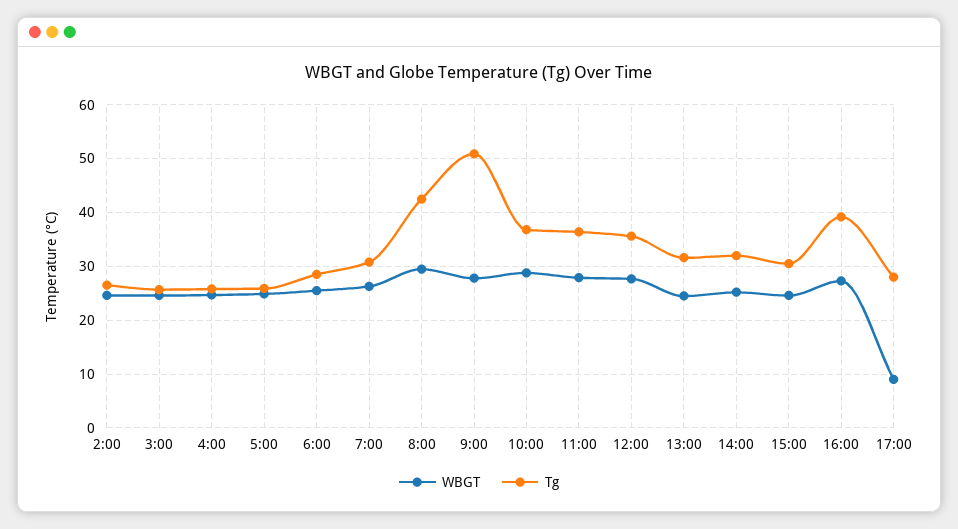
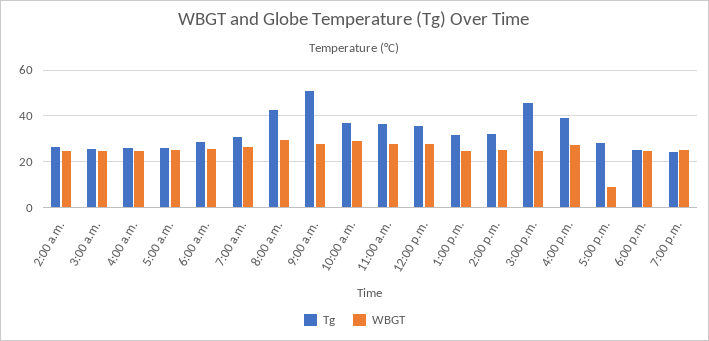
Tg, 15:00: 30 -> 45
Tg, 6:00 p.m.: none -> 25
WBGT, 6:00 p.m.: none -> 25
Tg, 7:00 p.m.: none -> 25
WBGT, 7:00 p.m.: none -> 25

